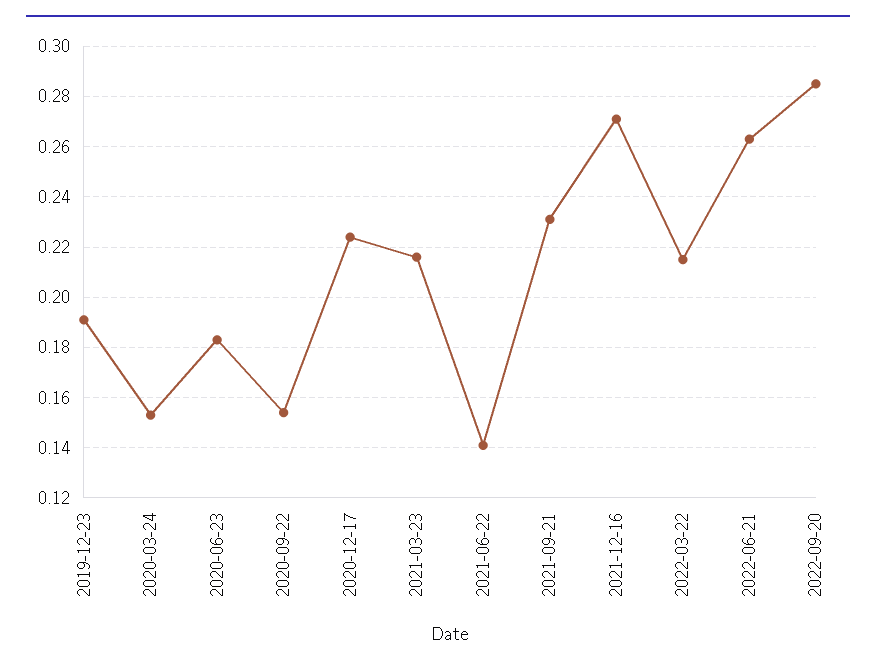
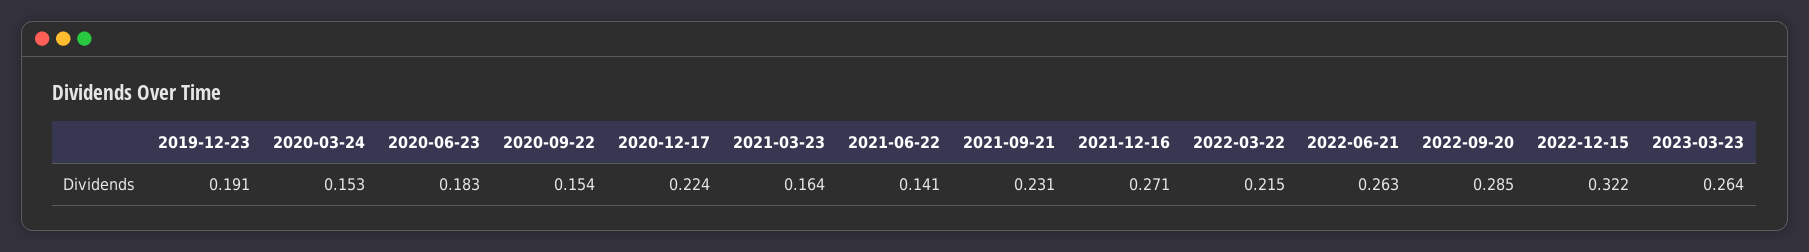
2021-03-23: 0.215 -> 0.164
2022-12-15: none -> 0.322
2023-03-23: none -> 0.264

